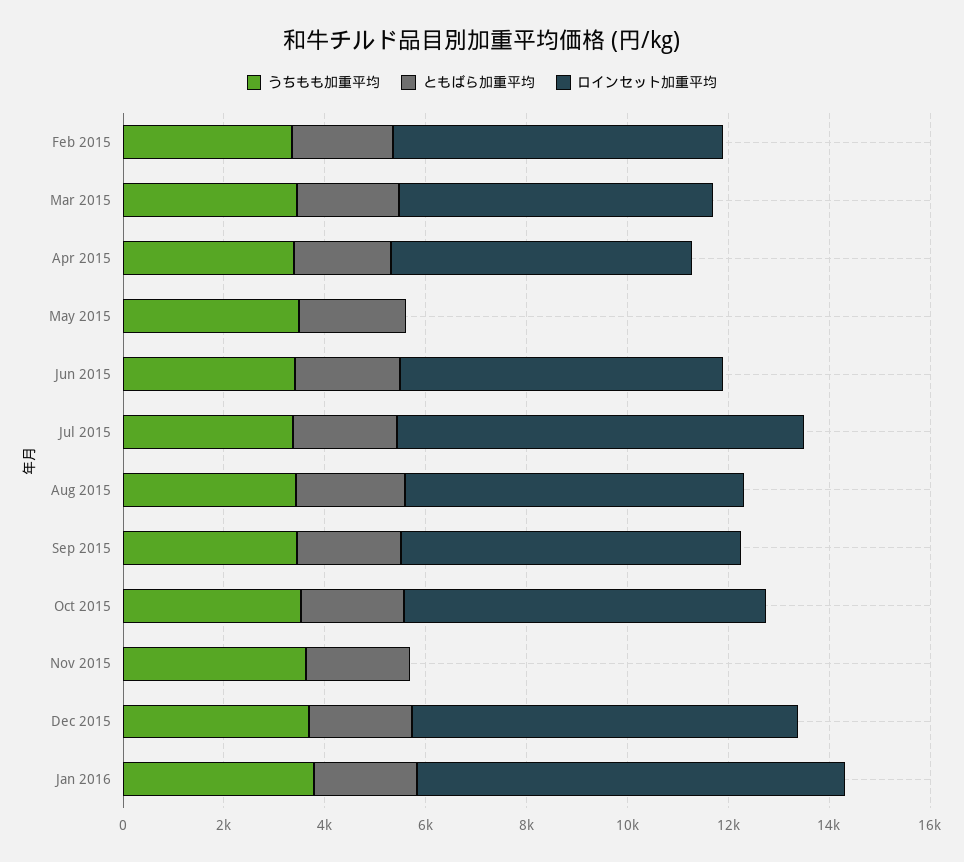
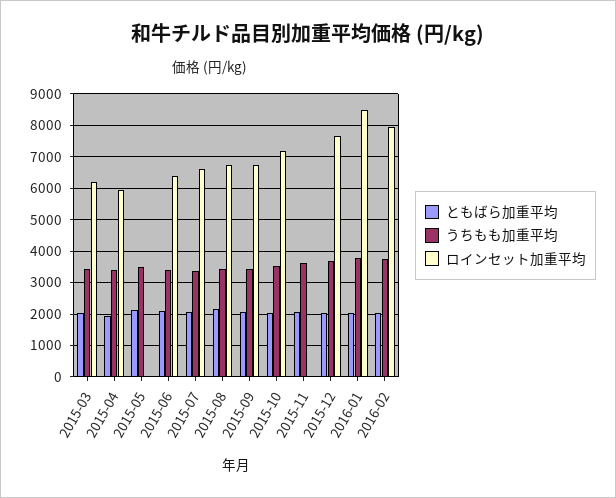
うちもも加重平均, Feb 2015: 3500 -> none
ともばら加重平均, Feb 2015: 2000 -> none
ロインセット加重平均, Feb 2015: 6500 -> none
ロインセット加重平均, Jul 2015: 8000 -> 6600
ともばら加重平均, 2016-02: none -> 2000
うちもも加重平均, 2016-02: none -> 3800
ロインセット加重平均, 2016-02: none -> 8000

